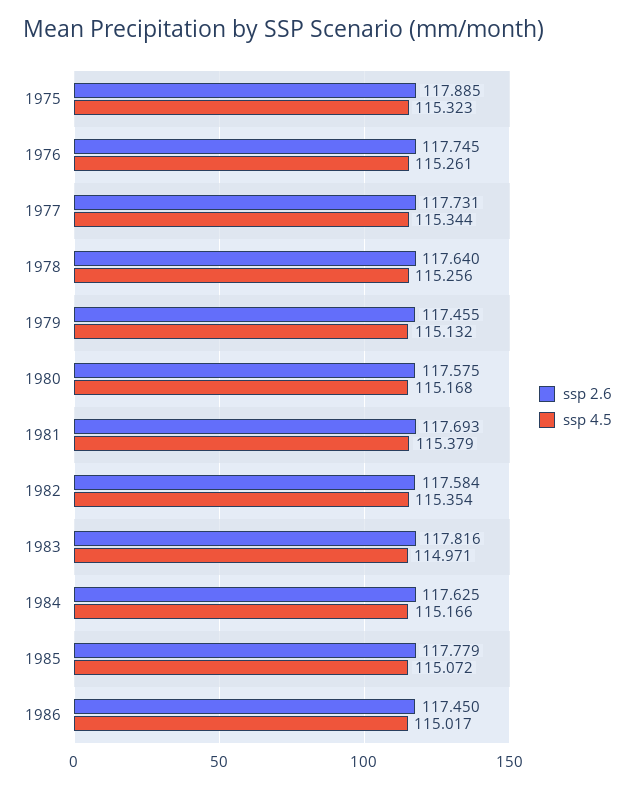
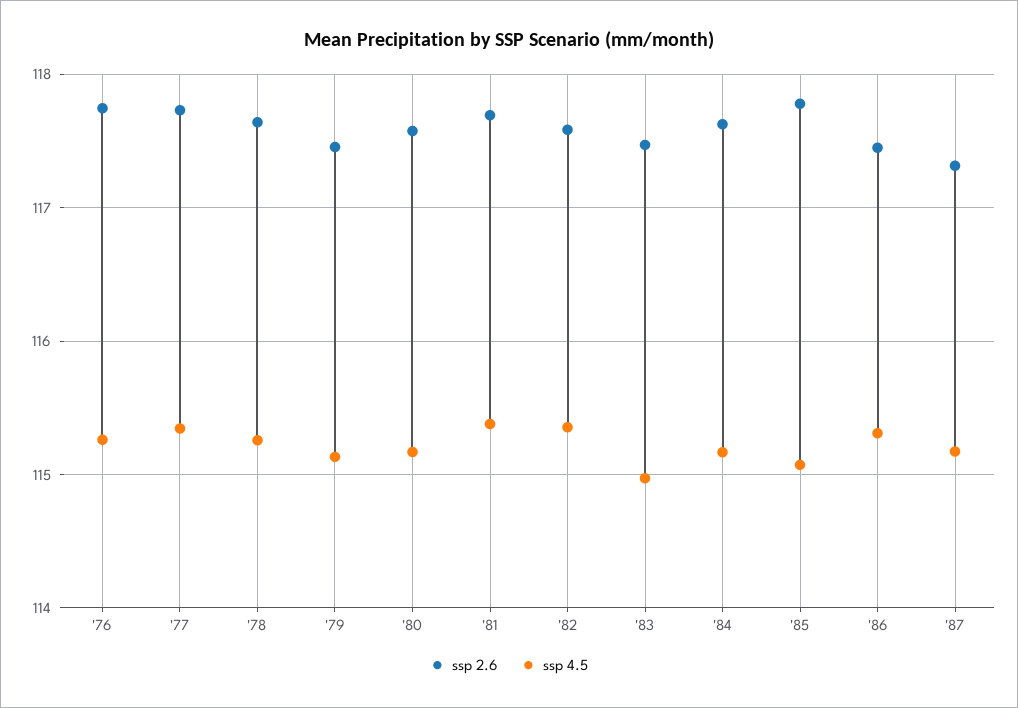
ssp 2.6, 1975: 117.885 -> none
ssp 4.5, 1975: 115.323 -> none
ssp 2.6, 1983: 117.816 -> 117.5
ssp 4.5, 1986: 115.017 -> 115.3
ssp 2.6, '87: none -> 117.3
ssp 4.5, '87: none -> 115.2

